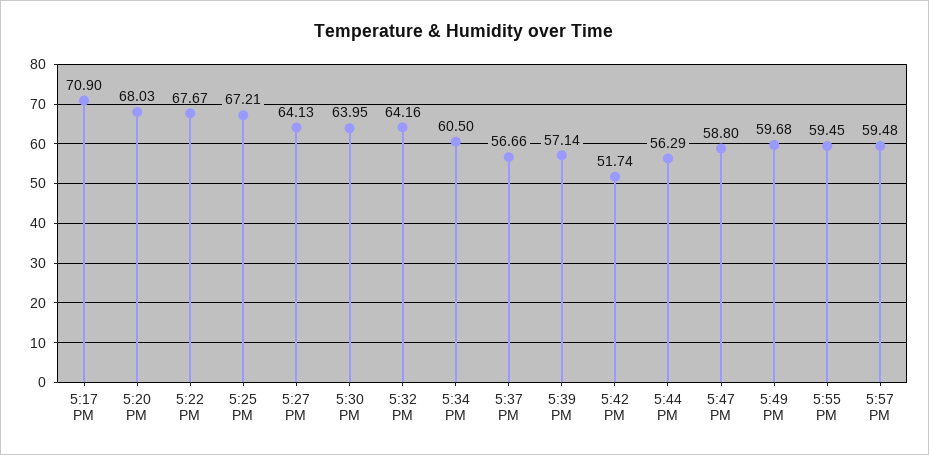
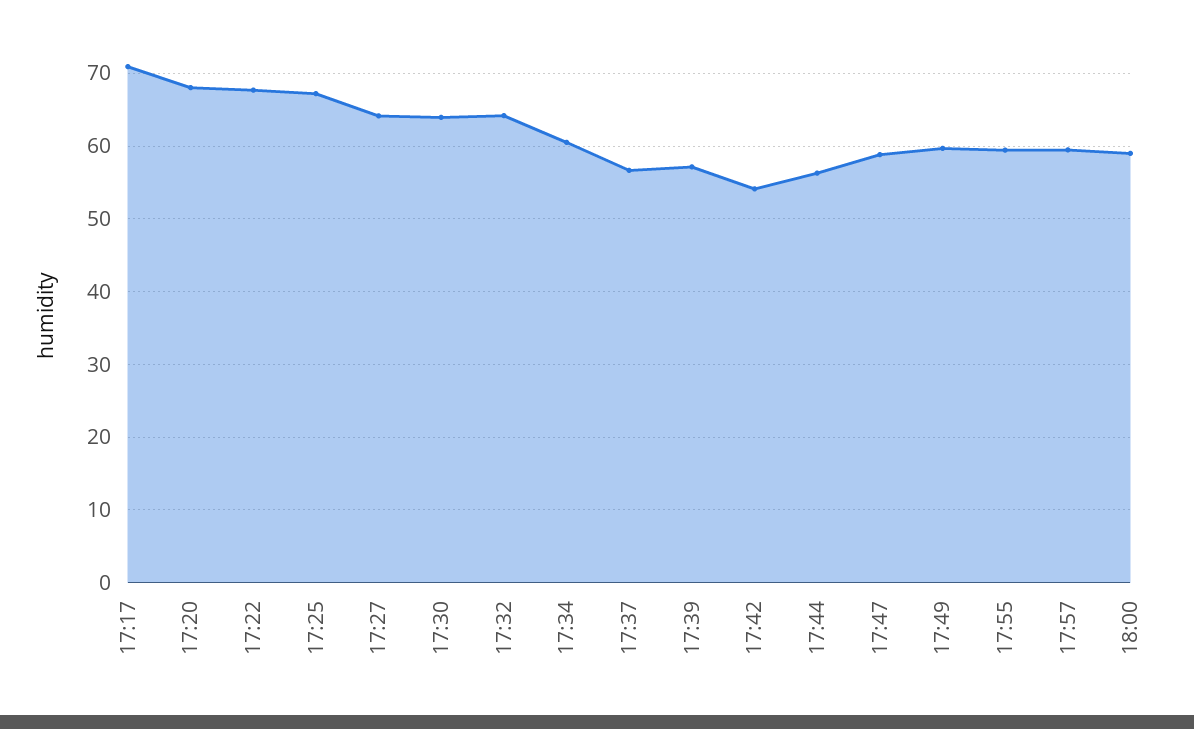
5:42 PM: 51.74 -> 54
18:00: none -> 59

